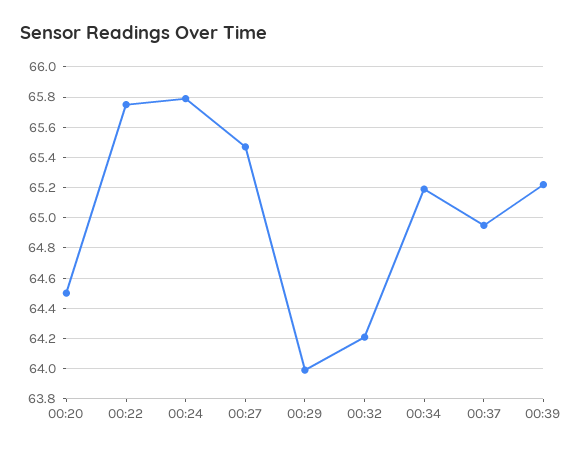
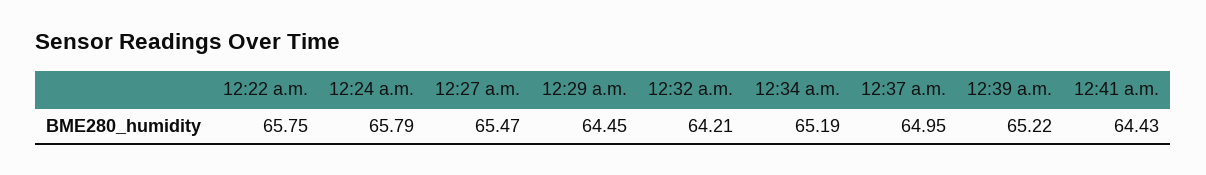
00:20: 64.5 -> none
00:29: 64 -> 64.45
12:41 a.m.: none -> 64.43

